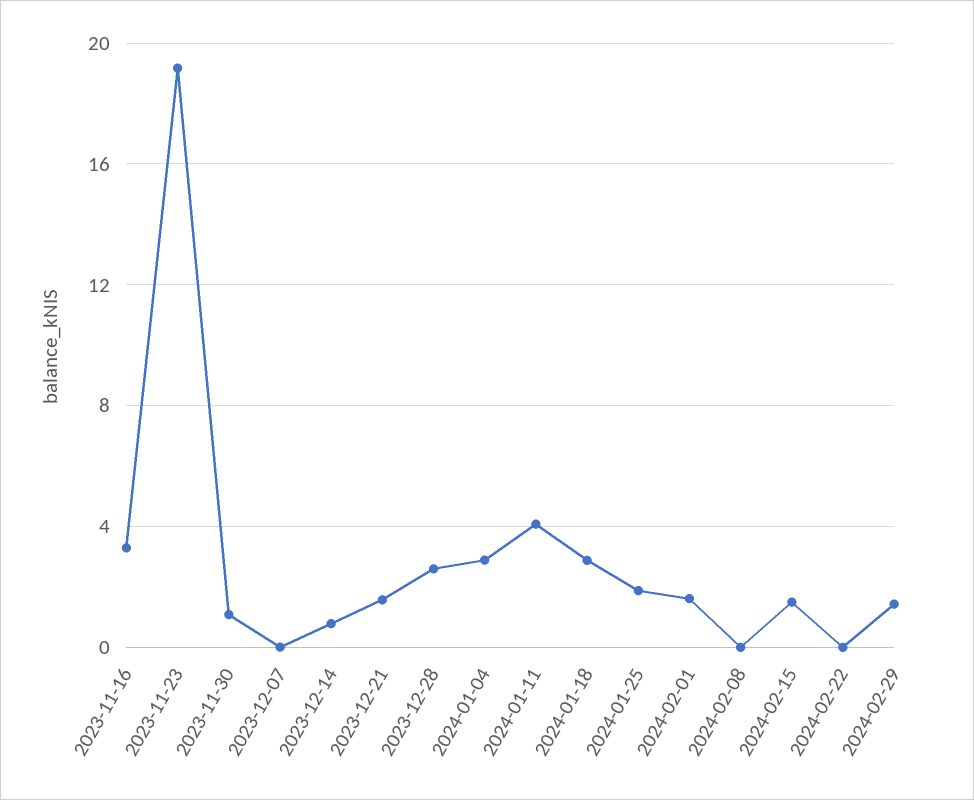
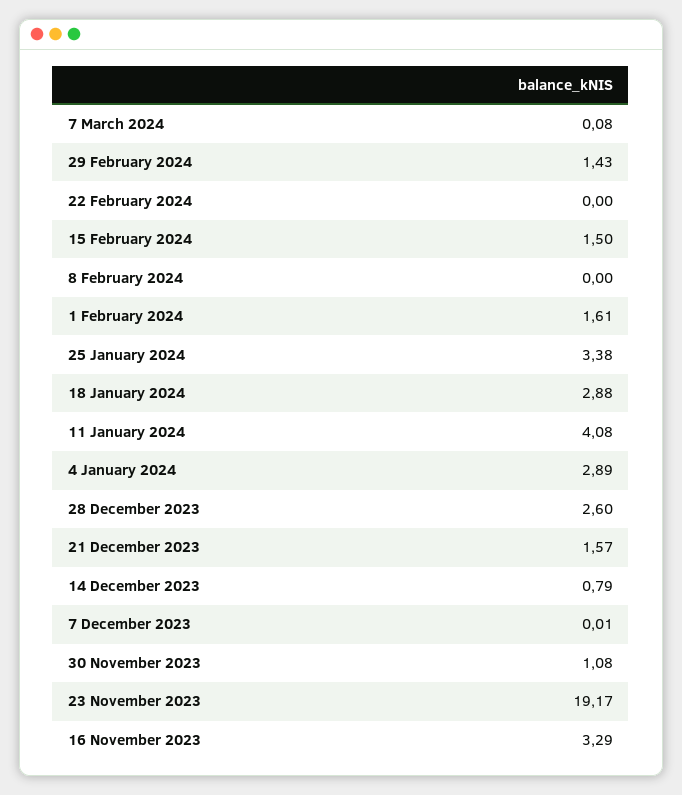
2024-01-25: 2 -> 3.38
7 March 2024: none -> 0.08

